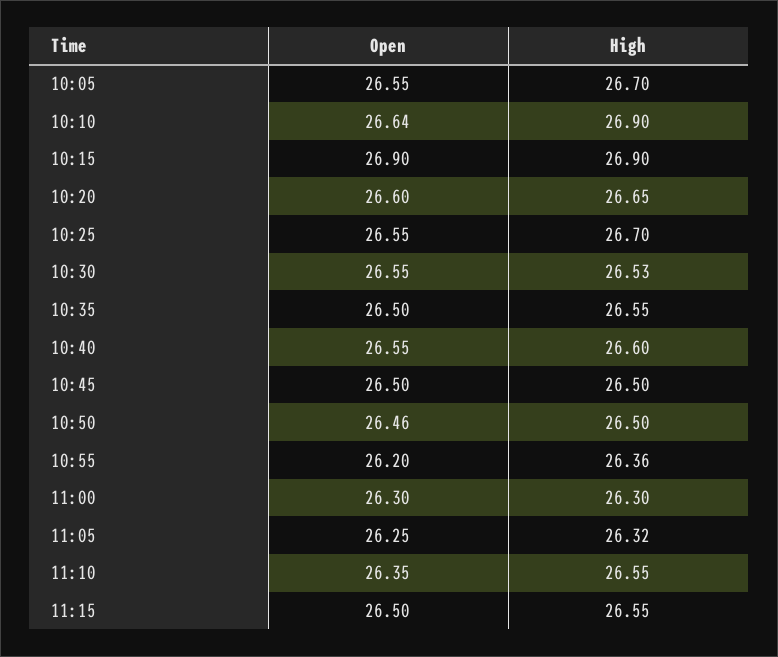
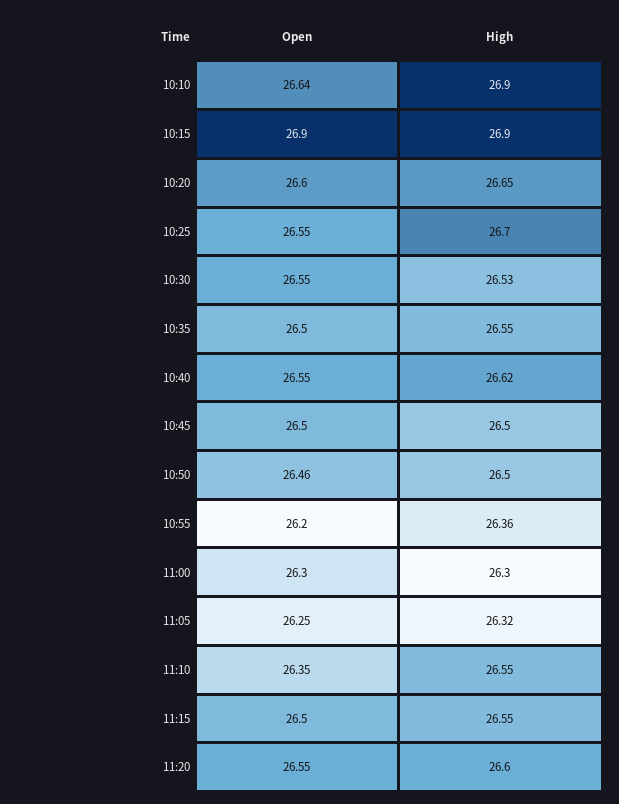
Open, 10:05: 26.55 -> none
High, 10:05: 26.7 -> none
High, 10:40: 26.6 -> 26.62
Open, 11:20: none -> 26.55
High, 11:20: none -> 26.6

